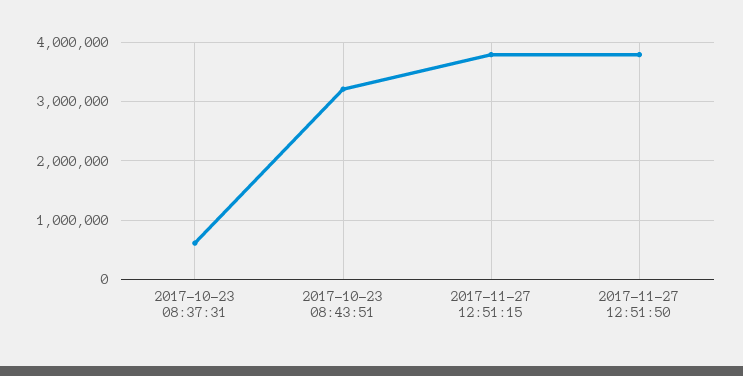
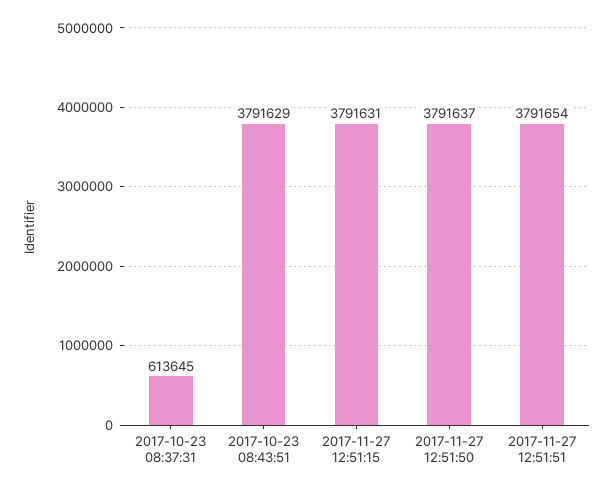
2017-10-23 08:43:51: 3200000 -> 3791629
2017-11-27 12:51:51: none -> 3791654

